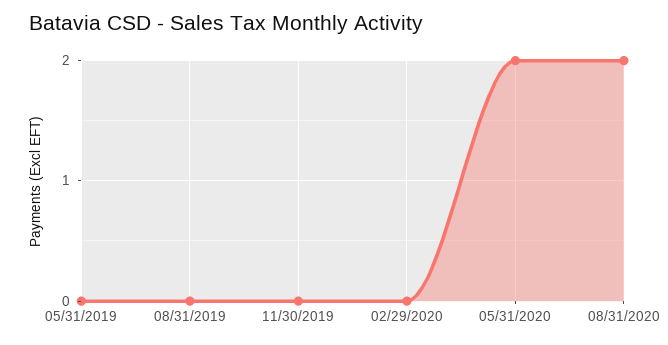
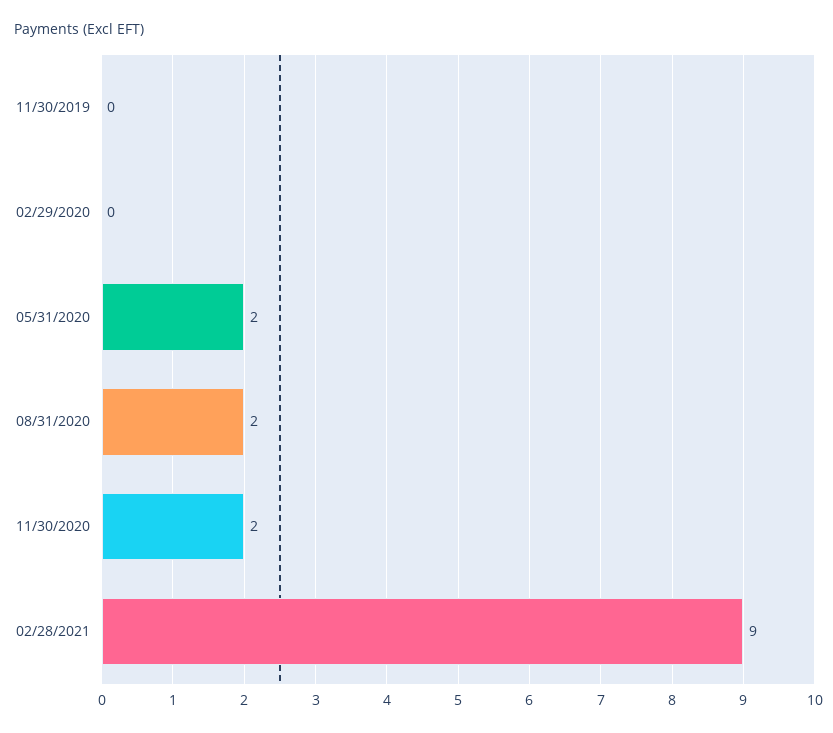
05/31/2019: 0 -> none
08/31/2019: 0 -> none
11/30/2020: none -> 2
02/28/2021: none -> 9

